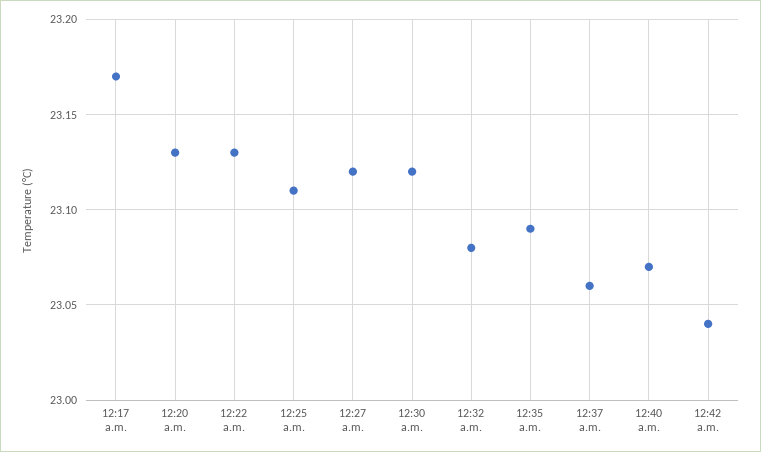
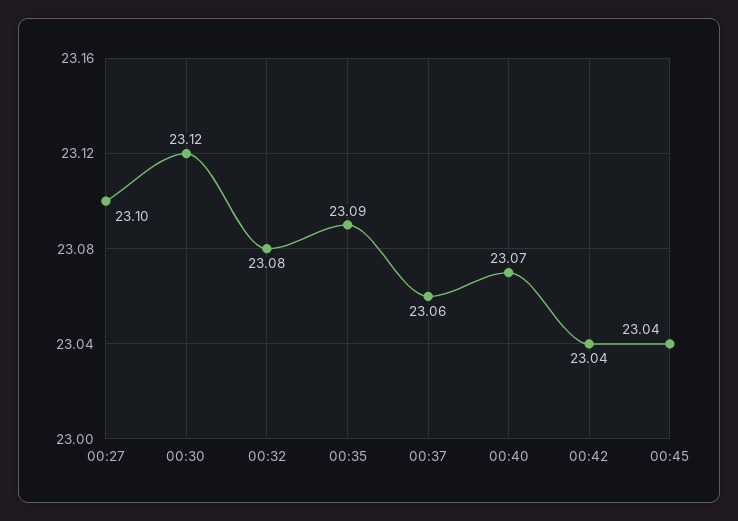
12:17 a.m.: 23.17 -> none
12:20 a.m.: 23.13 -> none
12:22 a.m.: 23.13 -> none
12:25 a.m.: 23.11 -> none
12:27 a.m.: 23.12 -> 23.1
00:45: none -> 23.04

